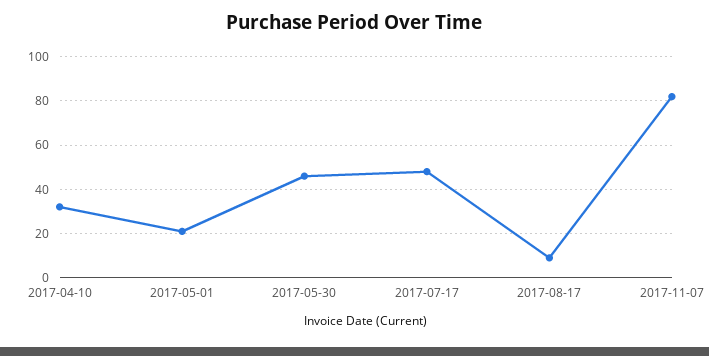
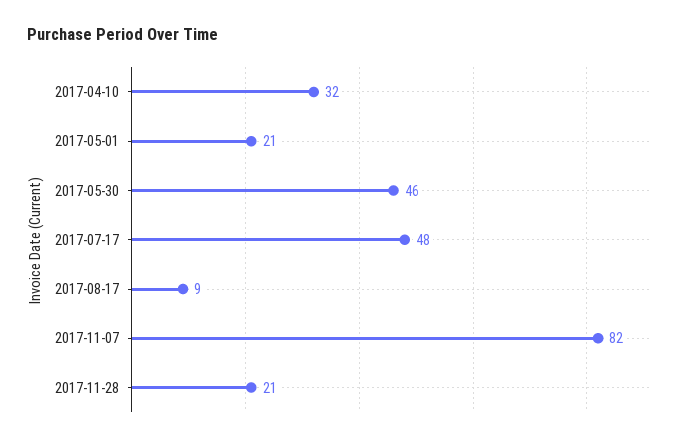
2017-11-28: none -> 21

